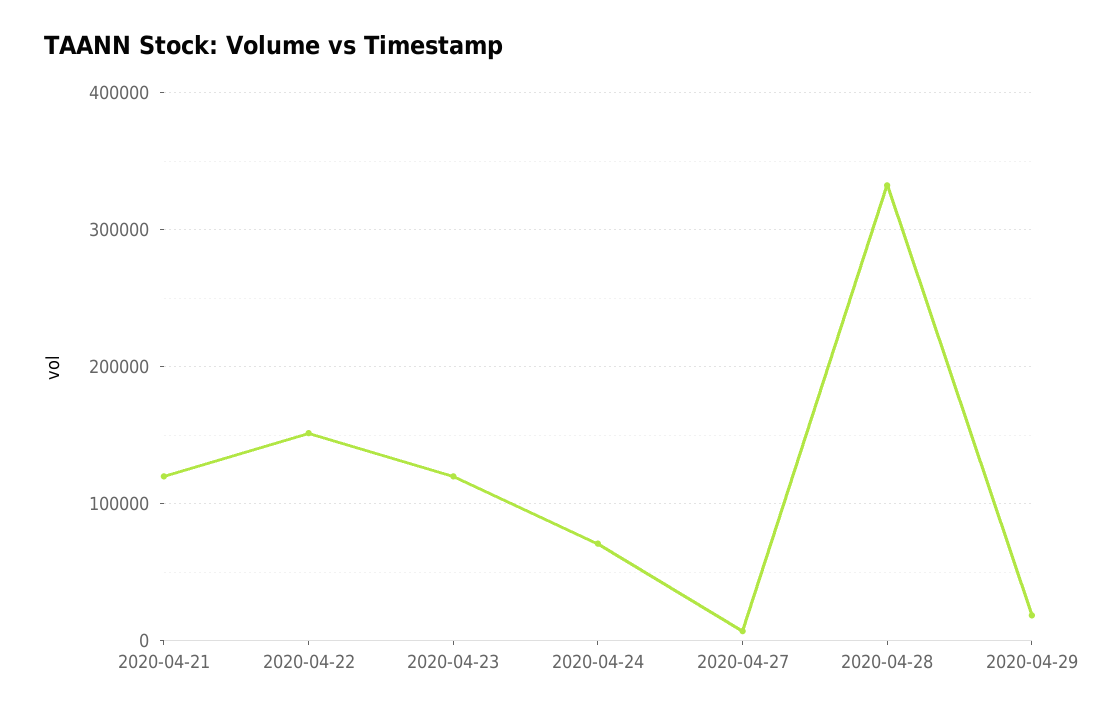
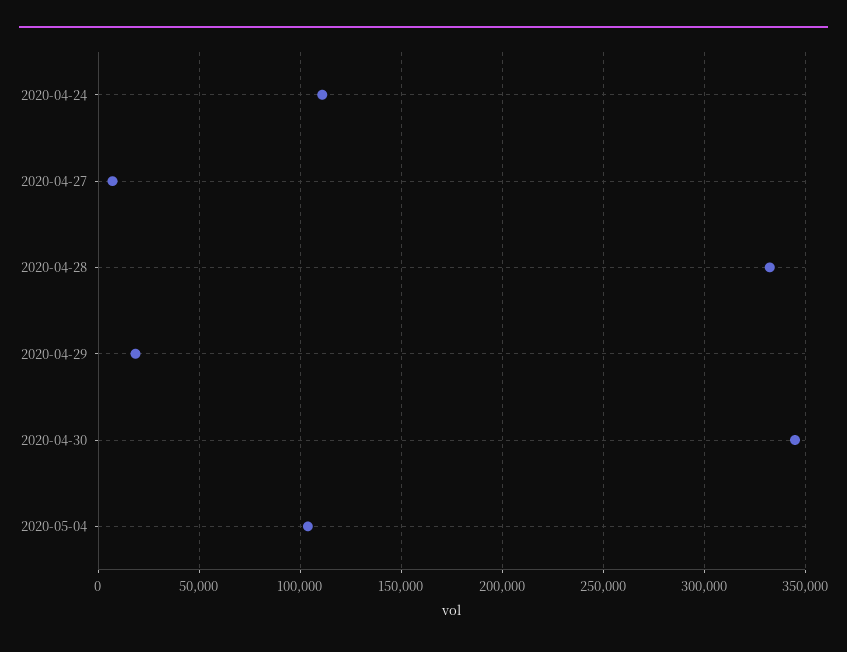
2020-04-21: 120000 -> none
2020-04-22: 150000 -> none
2020-04-23: 120000 -> none
2020-04-24: 70000 -> 110000
2020-04-30: none -> 345000
2020-05-04: none -> 105000

